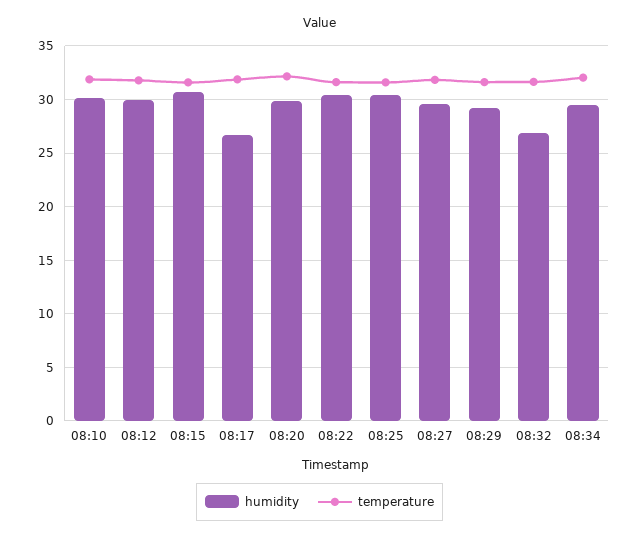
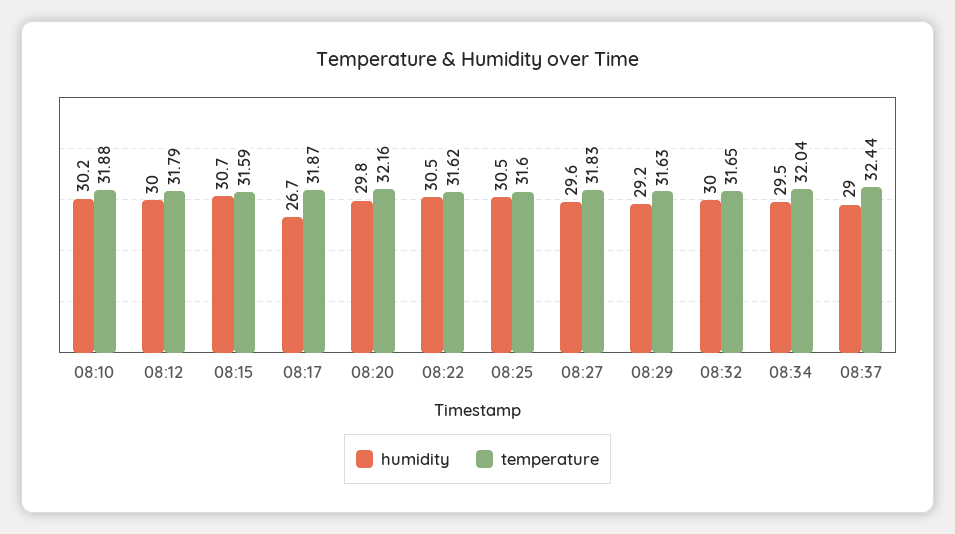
humidity, 08:32: 27 -> 30
humidity, 08:37: none -> 29
temperature, 08:37: none -> 32.44

